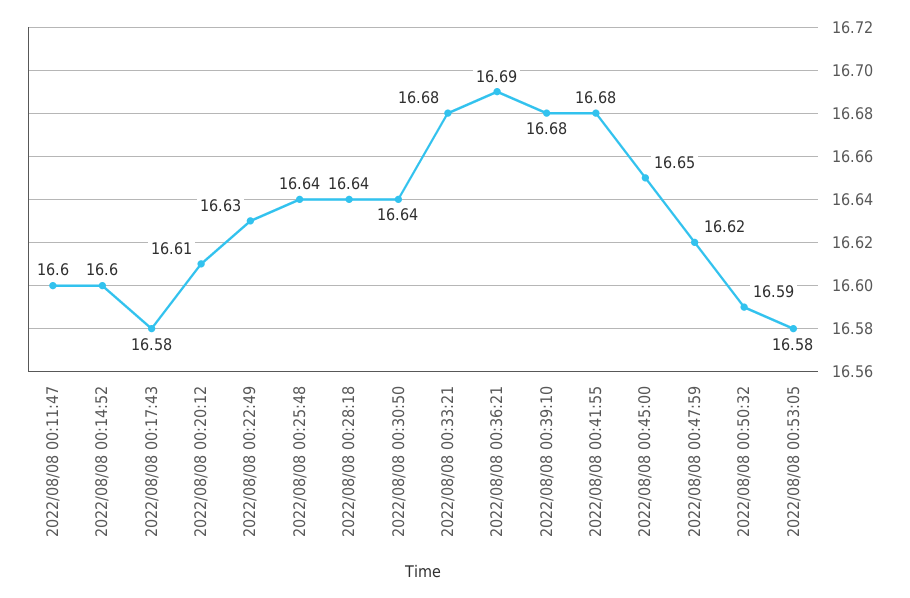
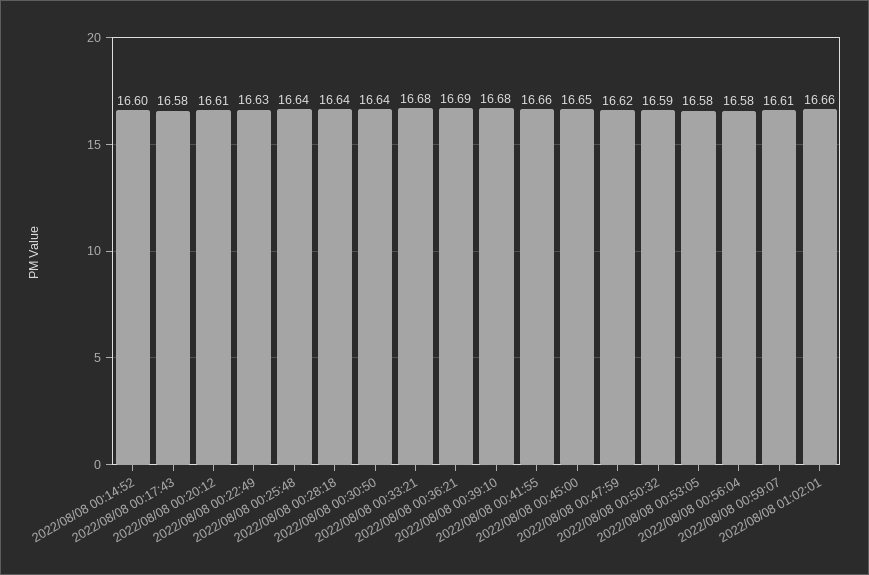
2022/08/08 00:11:47: 16.6 -> none
2022/08/08 00:41:55: 16.68 -> 16.66
2022/08/08 00:56:04: none -> 16.58
2022/08/08 00:59:07: none -> 16.61
2022/08/08 01:02:01: none -> 16.66

